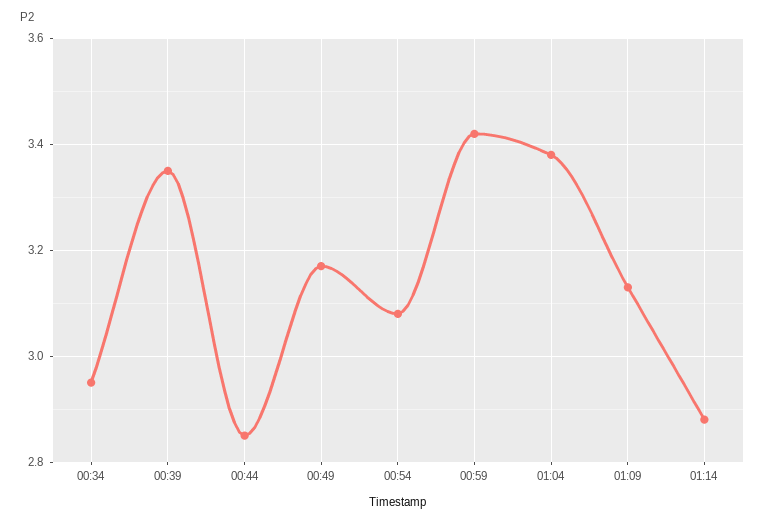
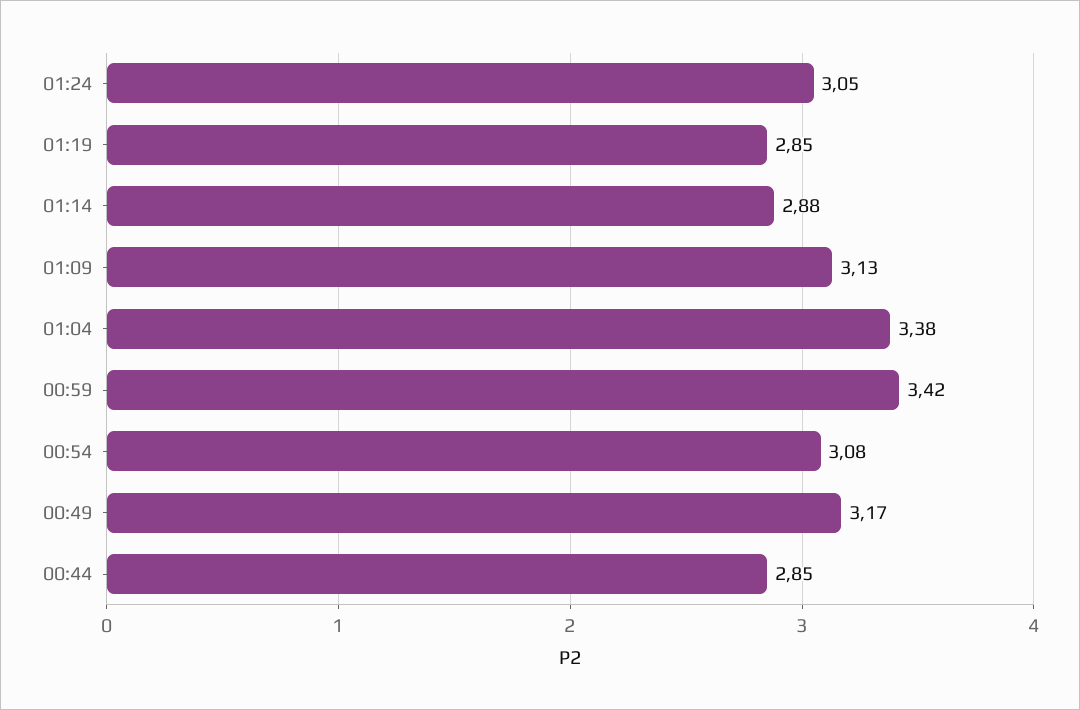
00:34: 2.95 -> none
00:39: 3.35 -> none
01:24: none -> 3.05
01:19: none -> 2.85

